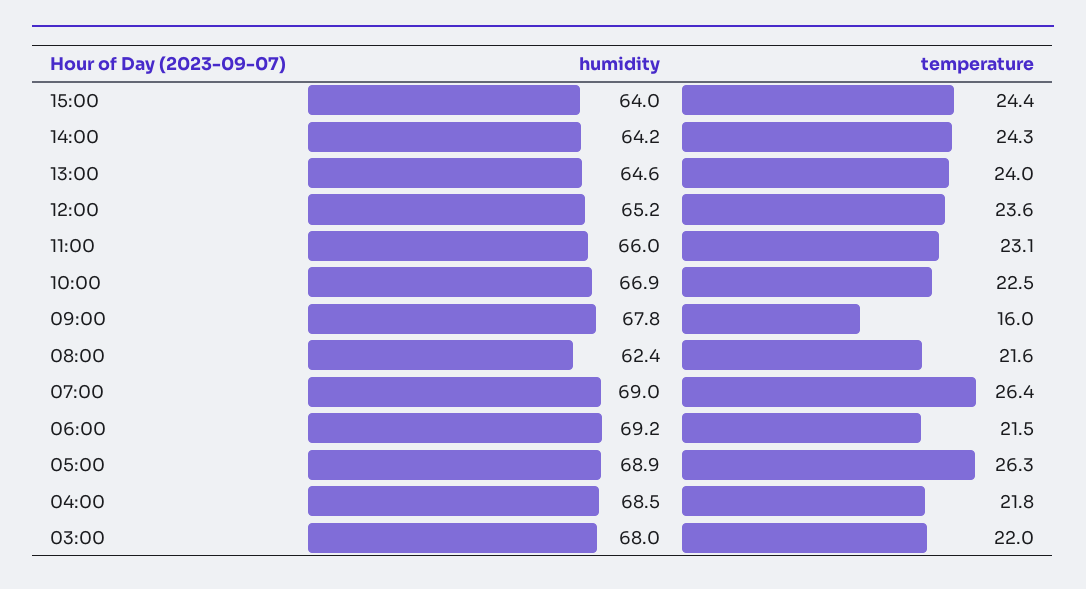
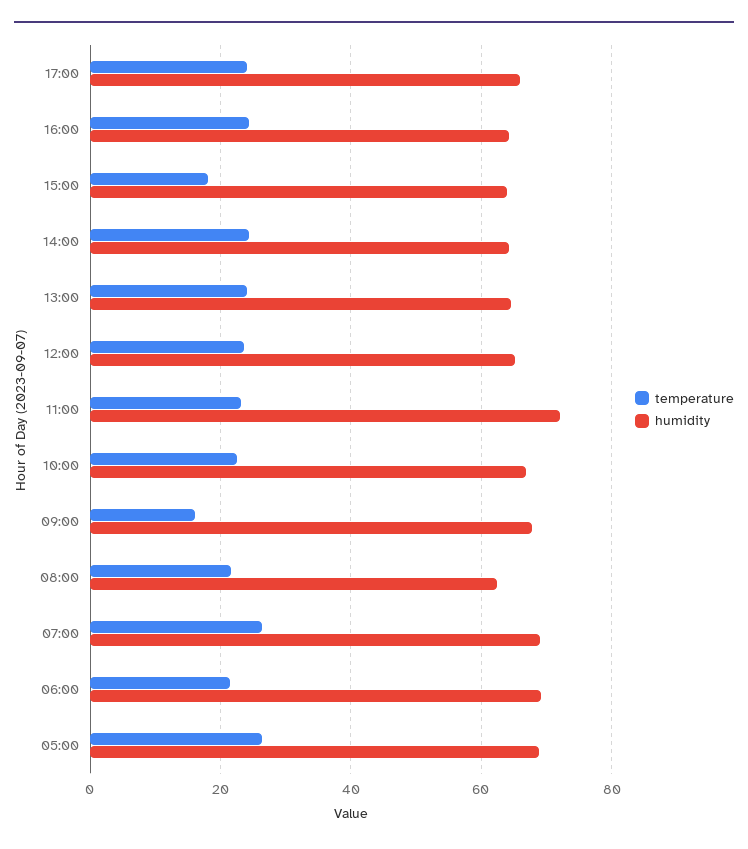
temperature, 15:00: 24.4 -> 18
humidity, 11:00: 66 -> 72
humidity, 04:00: 68.5 -> none
temperature, 04:00: 21.8 -> none
humidity, 03:00: 68 -> none
temperature, 03:00: 22 -> none
temperature, 17:00: none -> 24
humidity, 17:00: none -> 66
temperature, 16:00: none -> 24
humidity, 16:00: none -> 64

